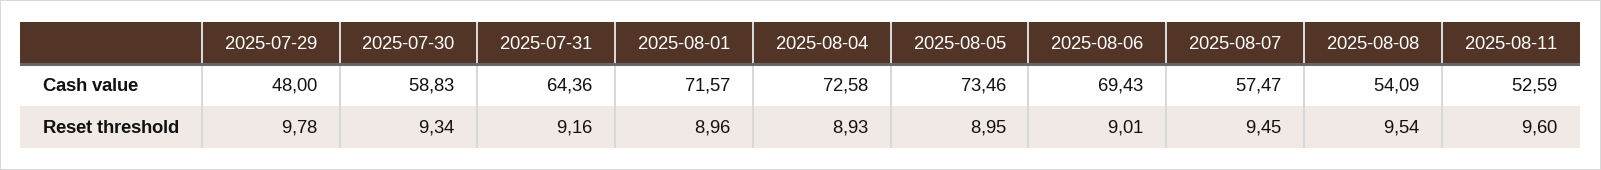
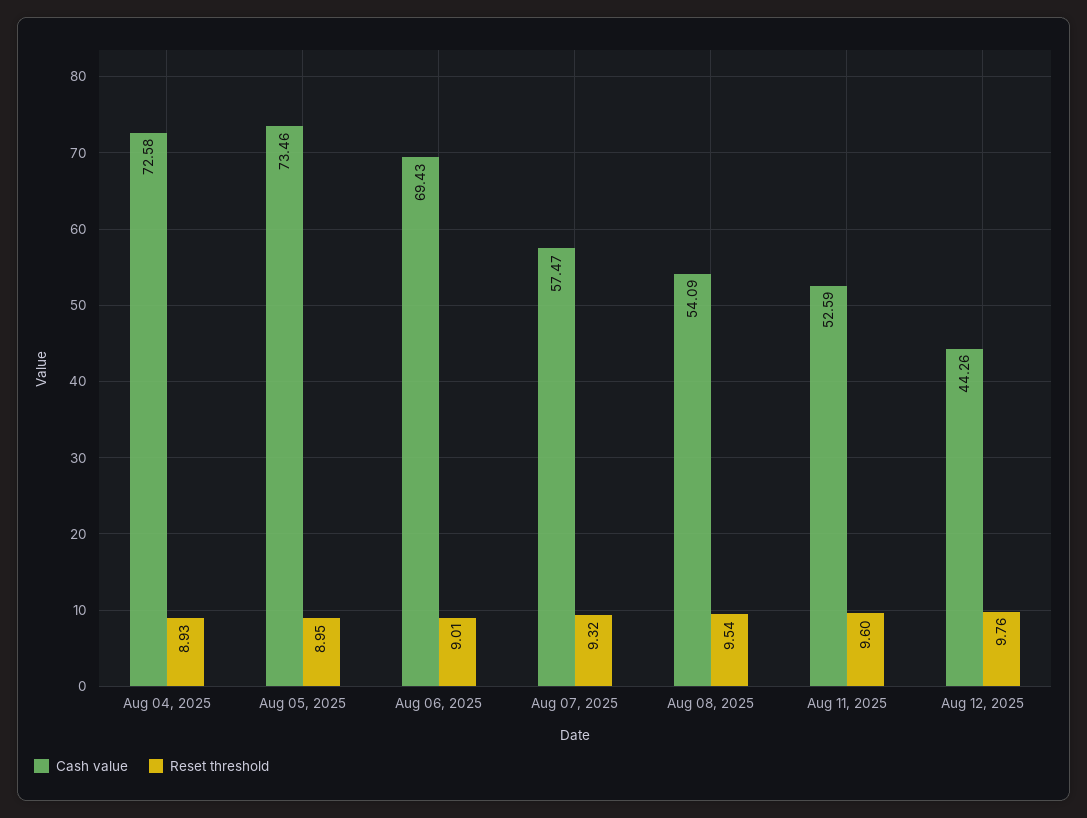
Cash value, 2025-07-29: 48 -> none
Cash value, 2025-07-30: 58.83 -> none
Cash value, 2025-07-31: 64.36 -> none
Cash value, 2025-08-01: 71.57 -> none
Reset threshold, 2025-07-29: 9.78 -> none
Reset threshold, 2025-07-30: 9.34 -> none
Reset threshold, 2025-07-31: 9.16 -> none
Reset threshold, 2025-08-01: 8.96 -> none
Reset threshold, 2025-08-07: 9.45 -> 9.32
Cash value, Aug 12, 2025: none -> 44.26
Reset threshold, Aug 12, 2025: none -> 9.76

